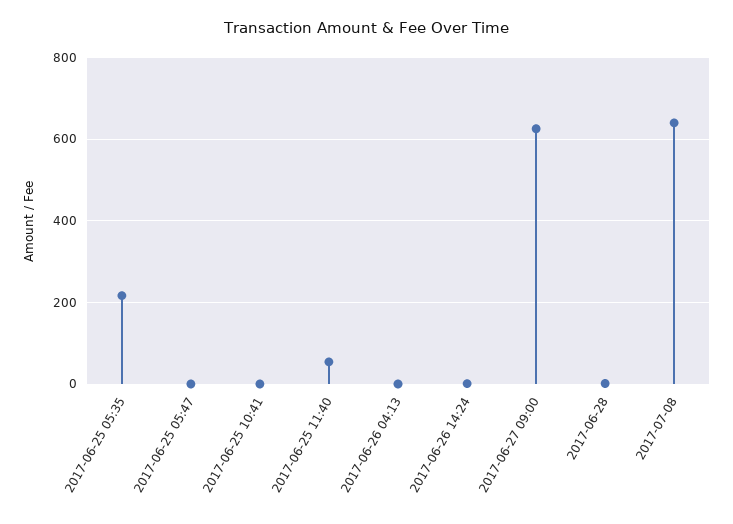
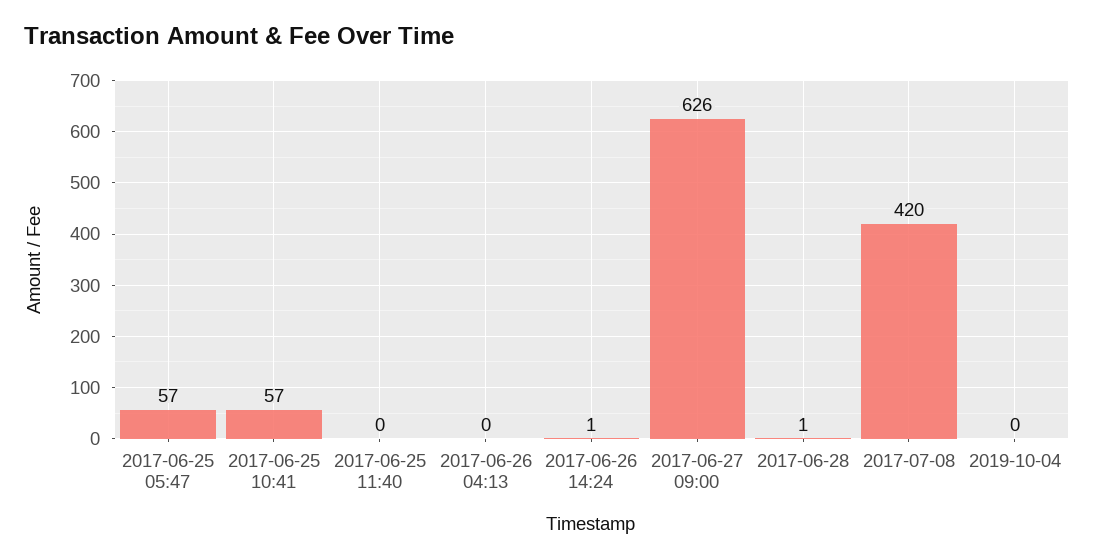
2017-06-25 05:35: 220 -> none
2017-06-25 05:47: 0 -> 57
2017-06-25 10:41: 0 -> 57
2017-06-25 11:40: 60 -> 0
2017-07-08: 640 -> 420
2019-10-04: none -> 0

